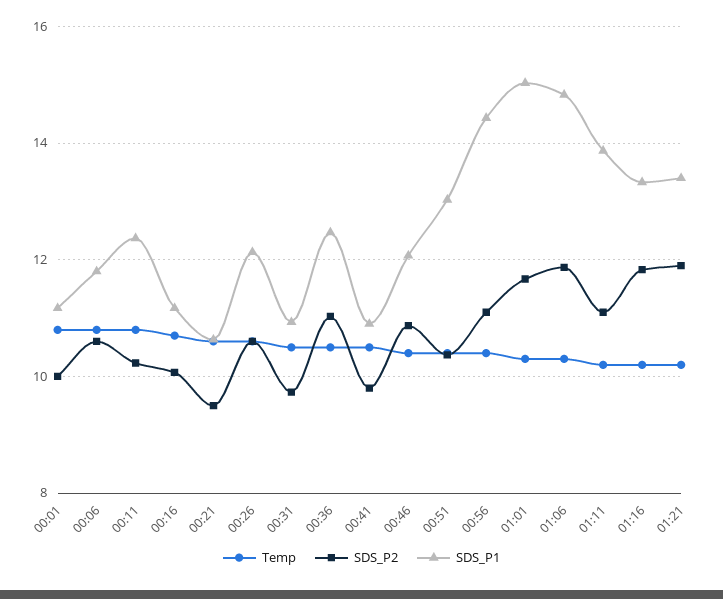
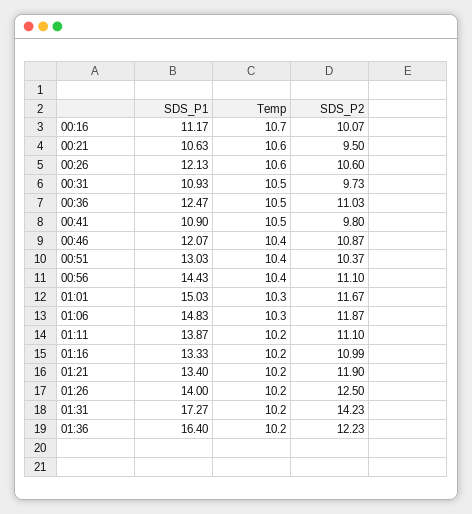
Temp, 00:01: 10.8 -> none
SDS_P2, 00:01: 10 -> none
SDS_P1, 00:01: 11.2 -> none
Temp, 00:06: 10.8 -> none
SDS_P2, 00:06: 10.6 -> none
SDS_P1, 00:06: 11.8 -> none
Temp, 00:11: 10.8 -> none
SDS_P2, 00:11: 10.2 -> none
SDS_P1, 00:11: 12.4 -> none
SDS_P2, 01:16: 11.8 -> 10.99
SDS_P1, 01:26: none -> 14
Temp, 01:26: none -> 10.2
SDS_P2, 01:26: none -> 12.5
SDS_P1, 01:31: none -> 17.27
Temp, 01:31: none -> 10.2
SDS_P2, 01:31: none -> 14.23
SDS_P1, 01:36: none -> 16.4
Temp, 01:36: none -> 10.2
SDS_P2, 01:36: none -> 12.23

